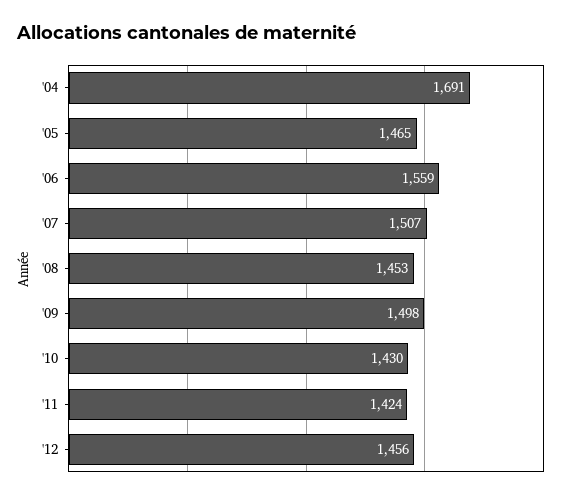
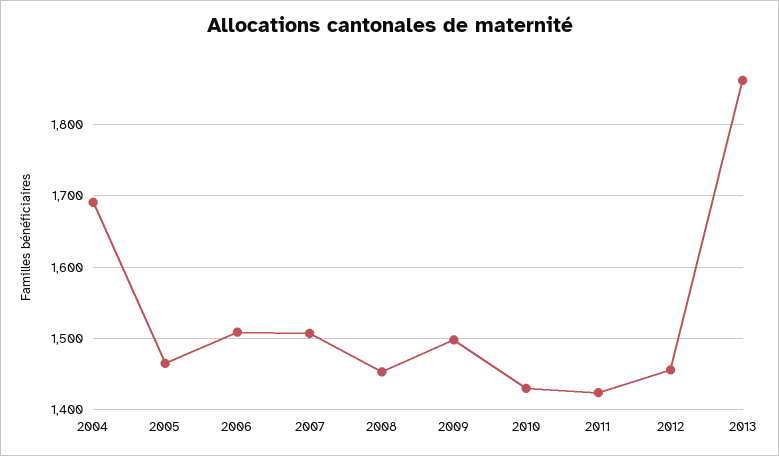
'06: 1559 -> 1510
2013: none -> 1860

